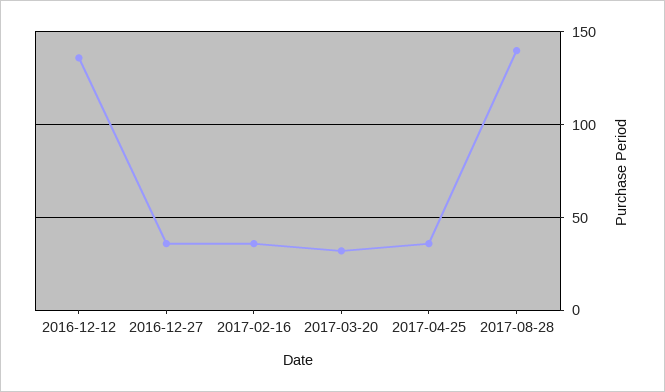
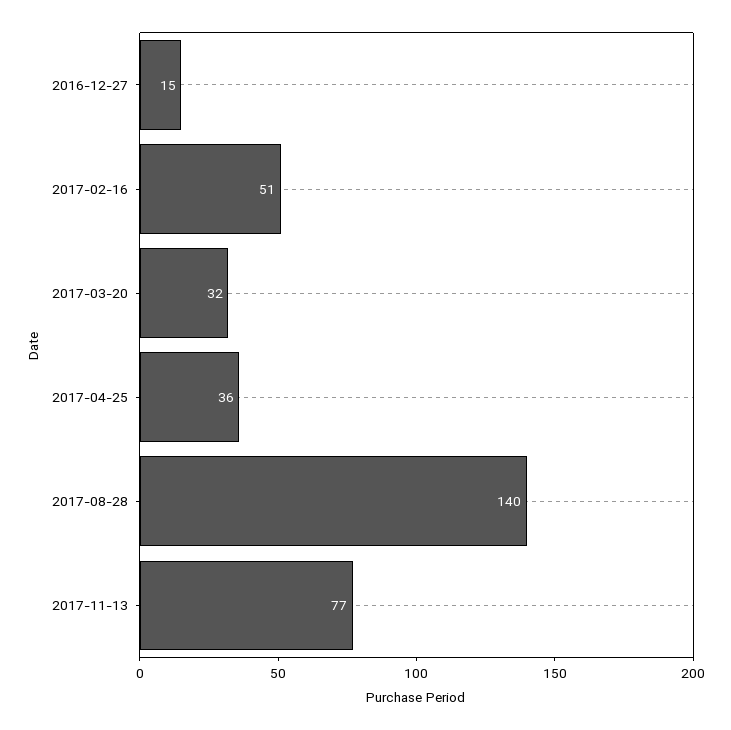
2016-12-12: 135 -> none
2016-12-27: 35 -> 15
2017-02-16: 35 -> 51
2017-11-13: none -> 77

